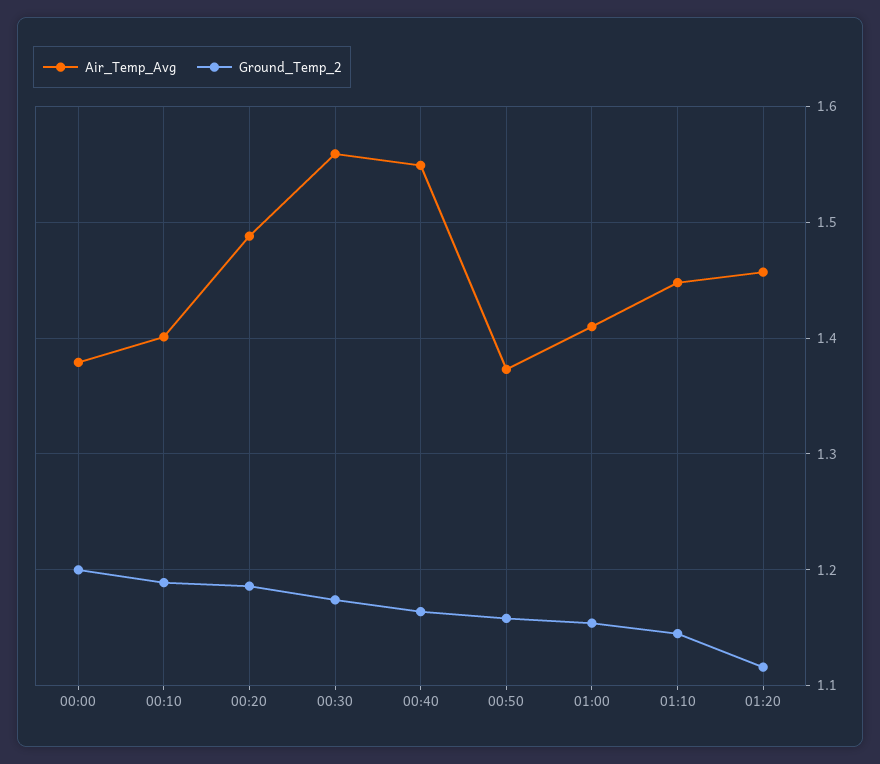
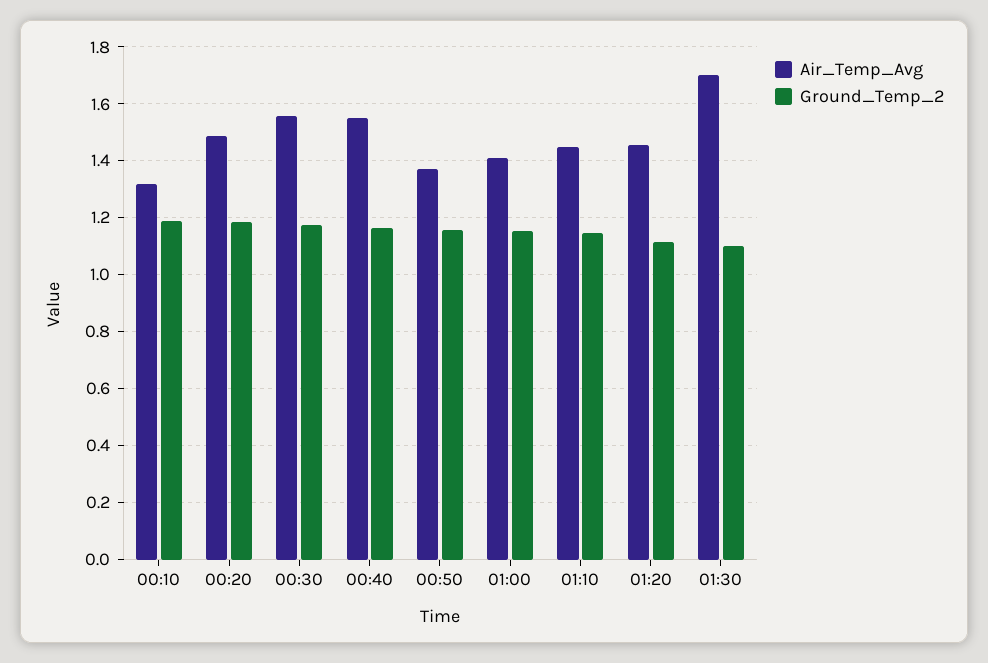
Air_Temp_Avg, 00:00: 1.38 -> none
Ground_Temp_2, 00:00: 1.2 -> none
Air_Temp_Avg, 00:10: 1.4 -> 1.325
Air_Temp_Avg, 01:30: none -> 1.7
Ground_Temp_2, 01:30: none -> 1.1

